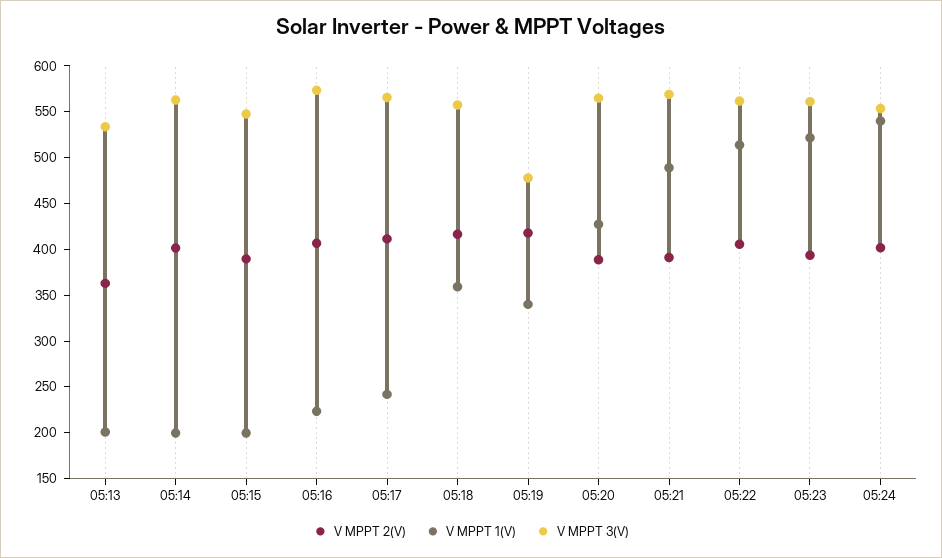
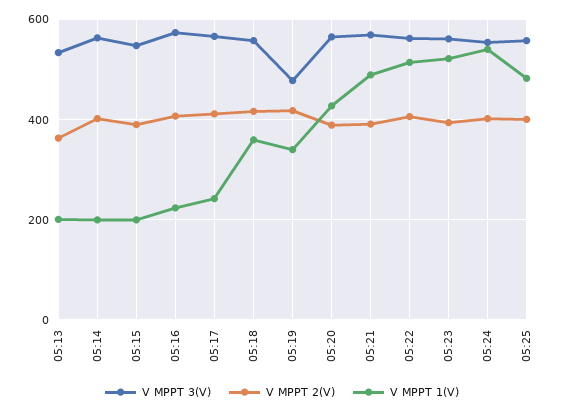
V MPPT 3(V), 05:25: none -> 560
V MPPT 2(V), 05:25: none -> 400
V MPPT 1(V), 05:25: none -> 480

